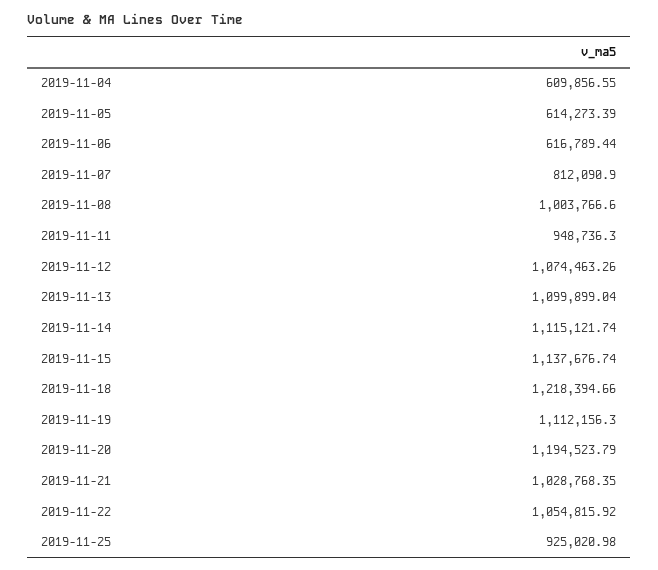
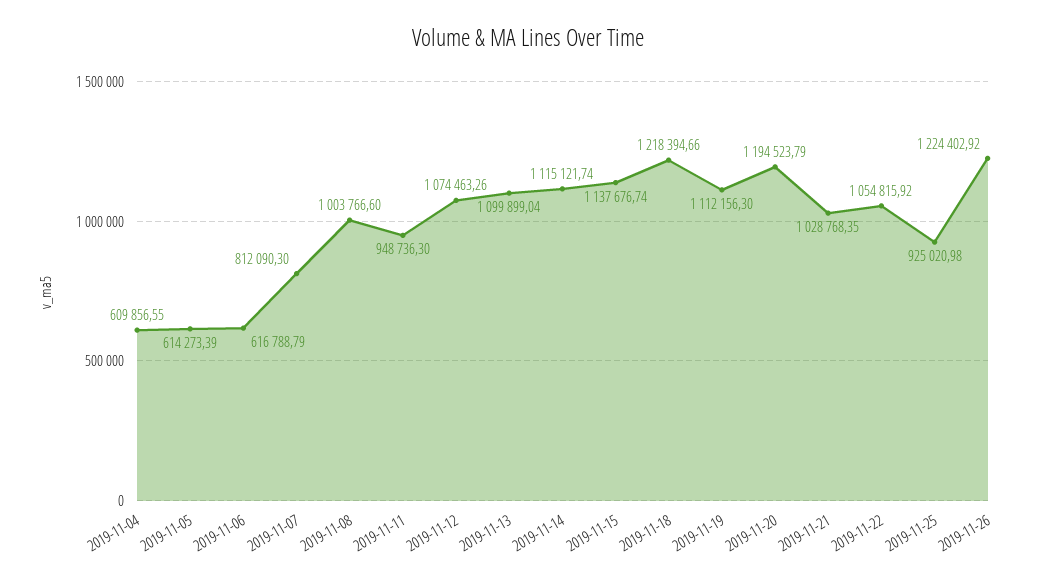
2019-11-06: 616789.44 -> 616788.79
2019-11-07: 812090.9 -> 812090.3
2019-11-26: none -> 1224402.92

